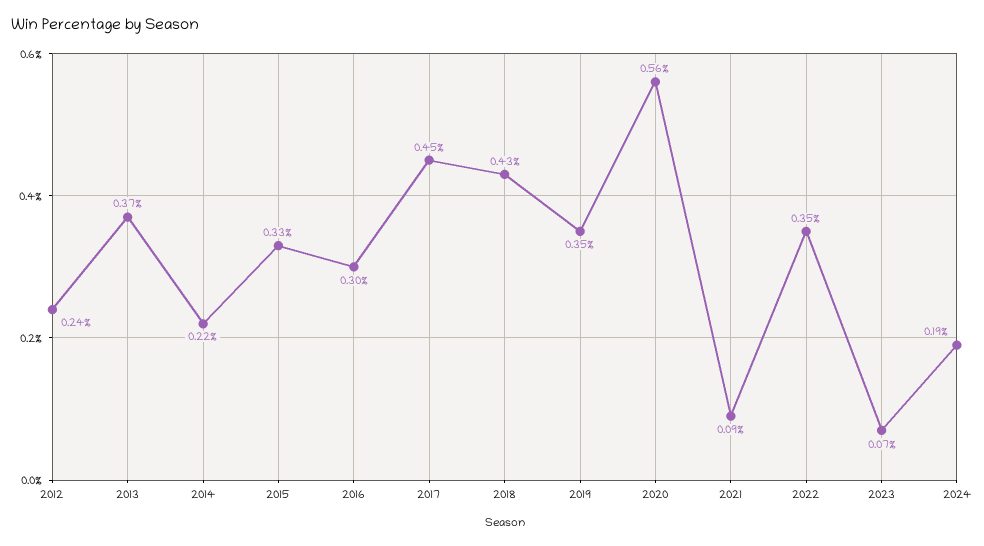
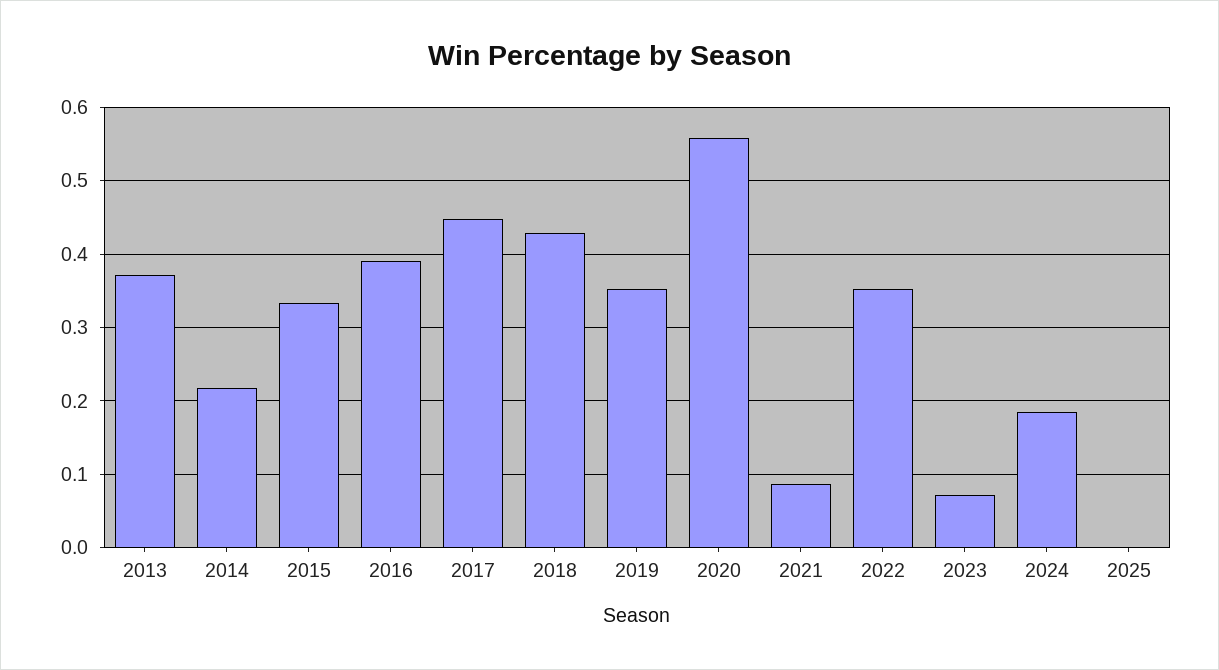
2012: 0.24 -> none
2016: 0.3 -> 0.39
2025: none -> 0

